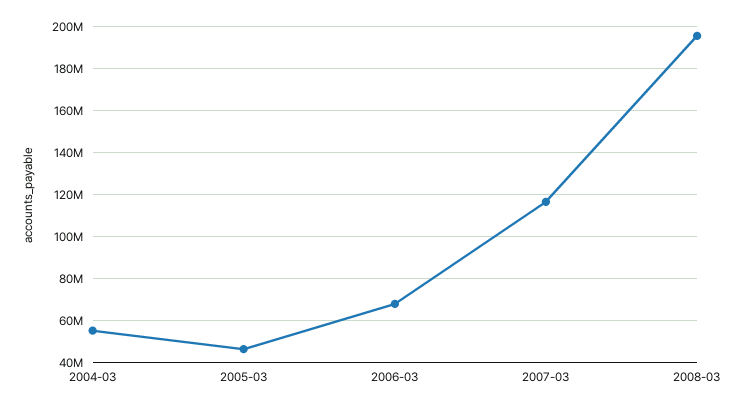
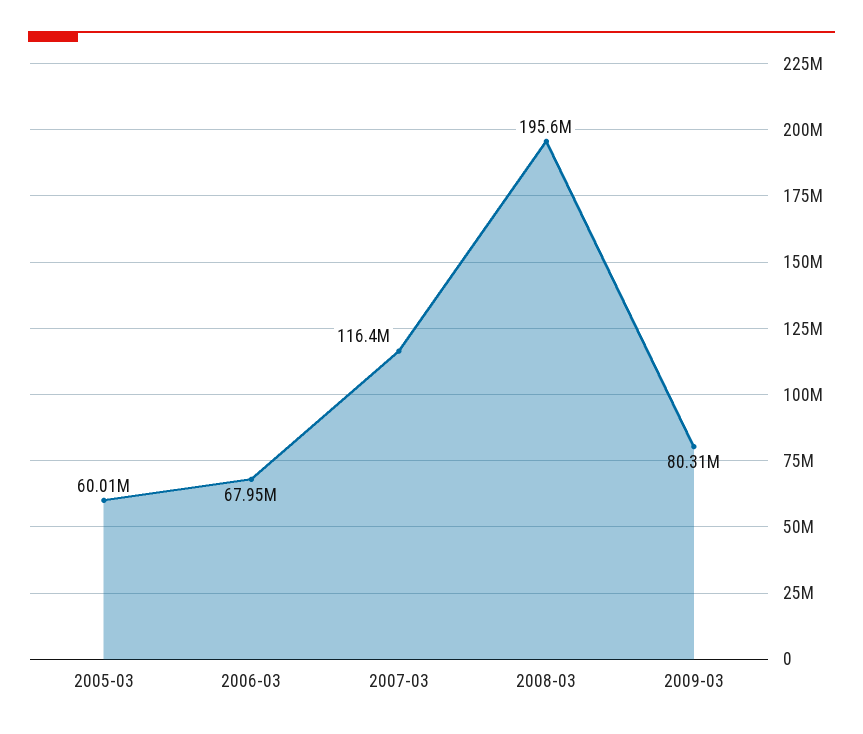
2004-03: 55000000 -> none
2005-03: 45000000 -> 60010000
2009-03: none -> 80310000

